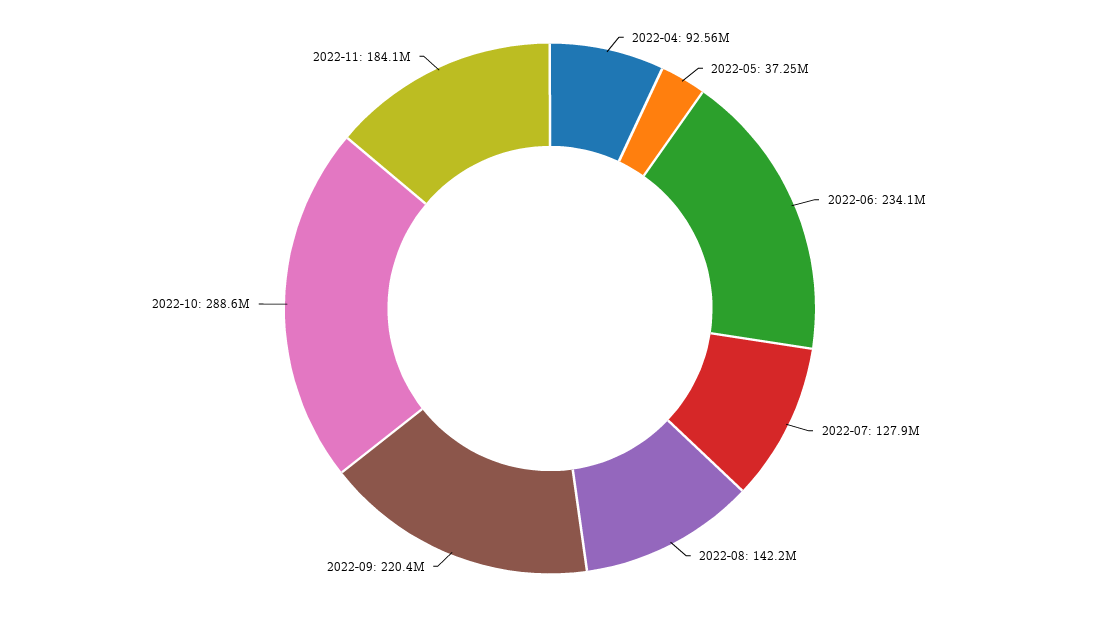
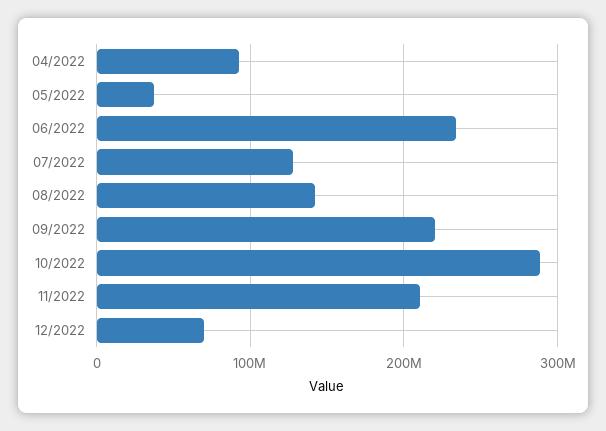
2022-11: 184100000 -> 210000000
12/2022: none -> 70000000

